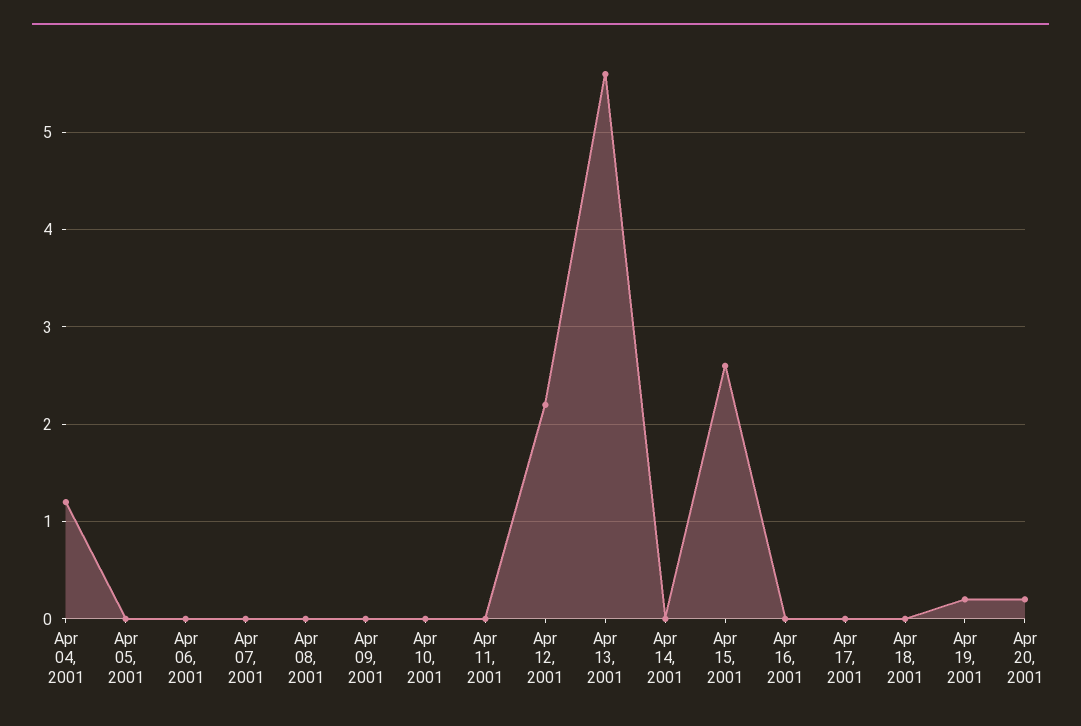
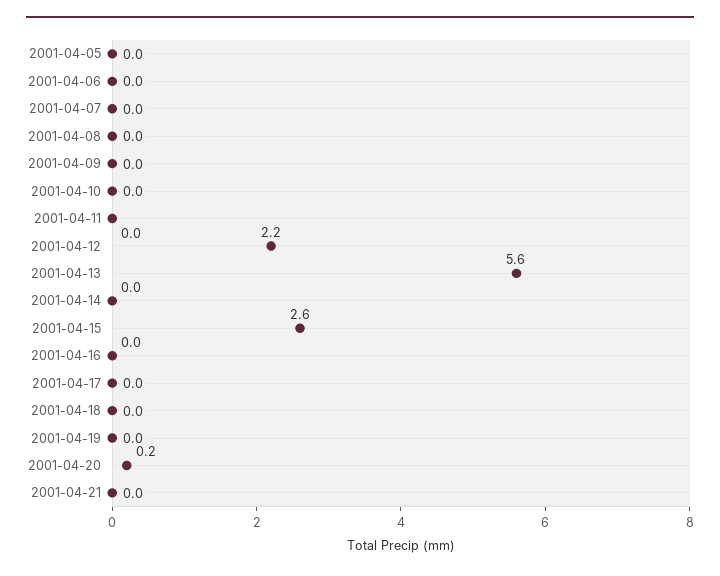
Apr 04, 2001: 1.2 -> none
Apr 19, 2001: 0.2 -> 0
2001-04-21: none -> 0

